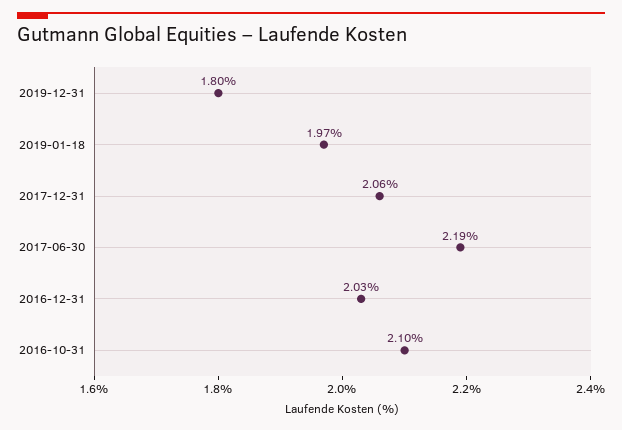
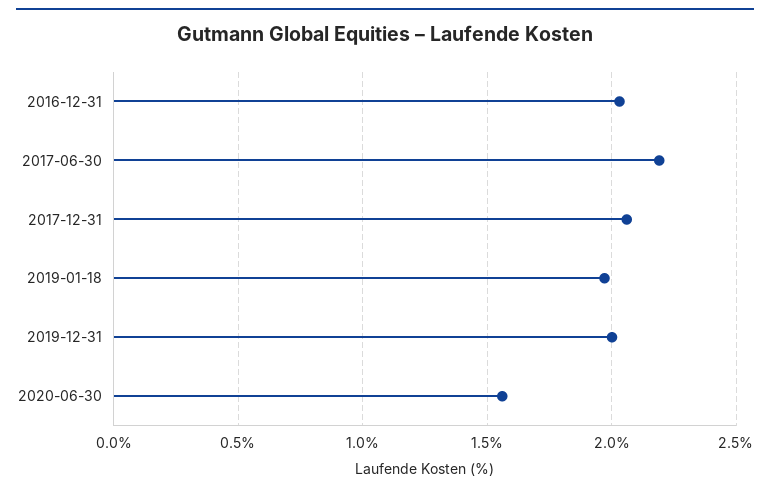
2019-12-31: 1.8 -> 2
2016-10-31: 2.1 -> none
2020-06-30: none -> 1.55

